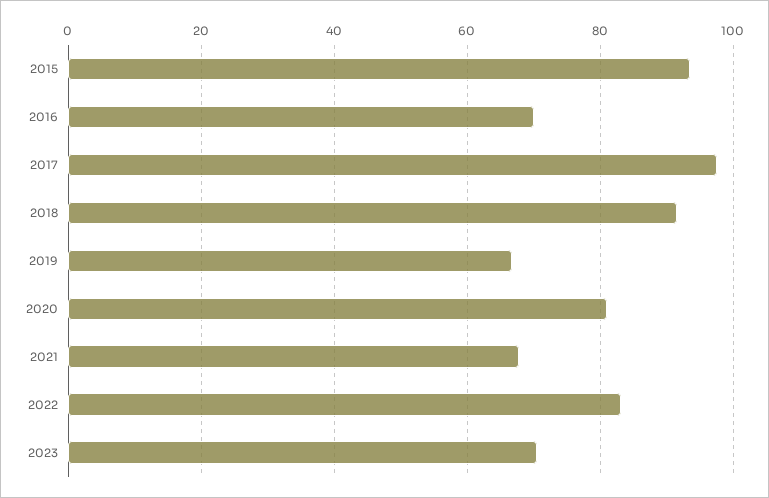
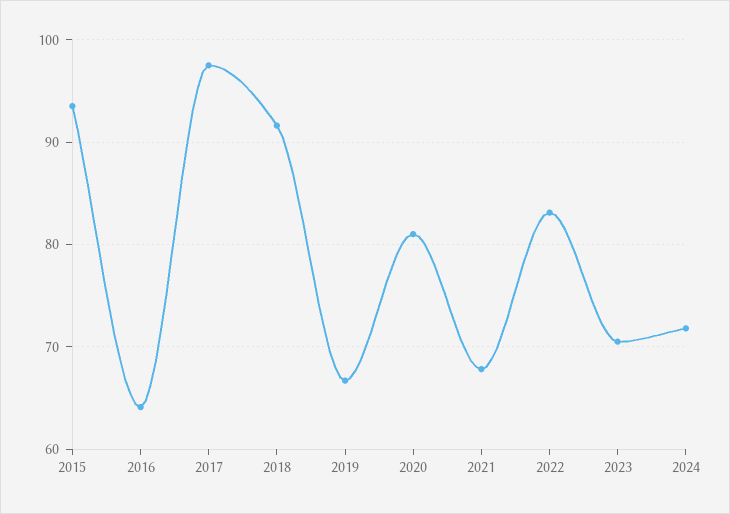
2016: 70 -> 64
2024: none -> 72

